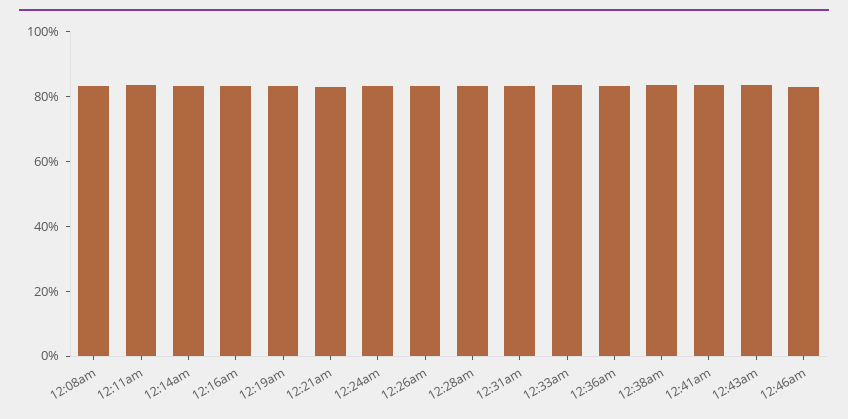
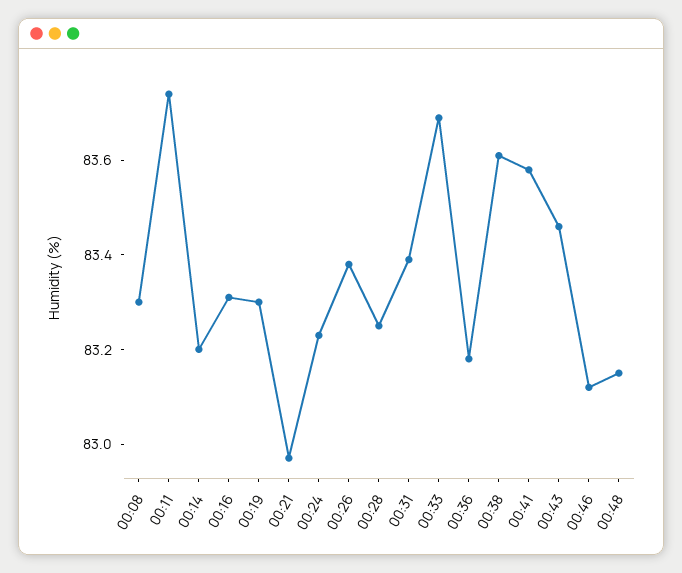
00:48: none -> 83.15

